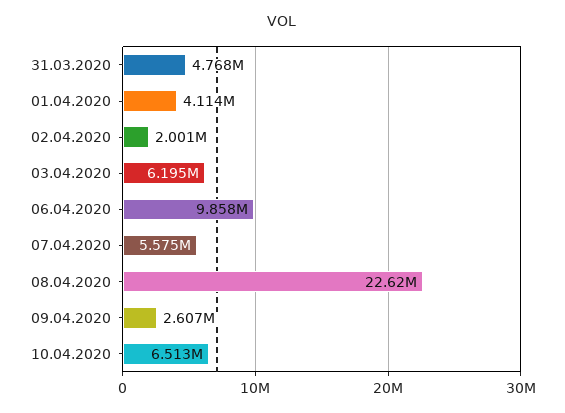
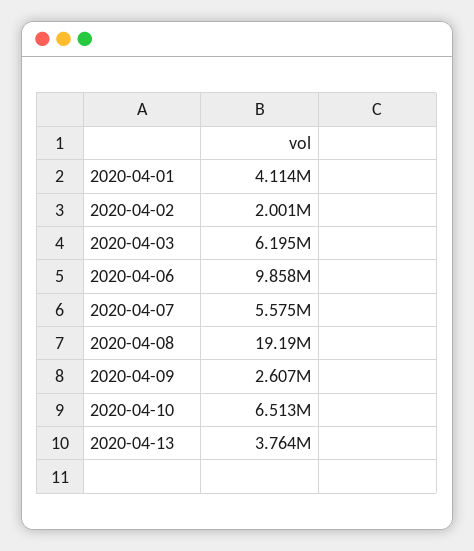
31.03.2020: 4768000 -> none
08.04.2020: 22620000 -> 19190000
2020-04-13: none -> 3764000

